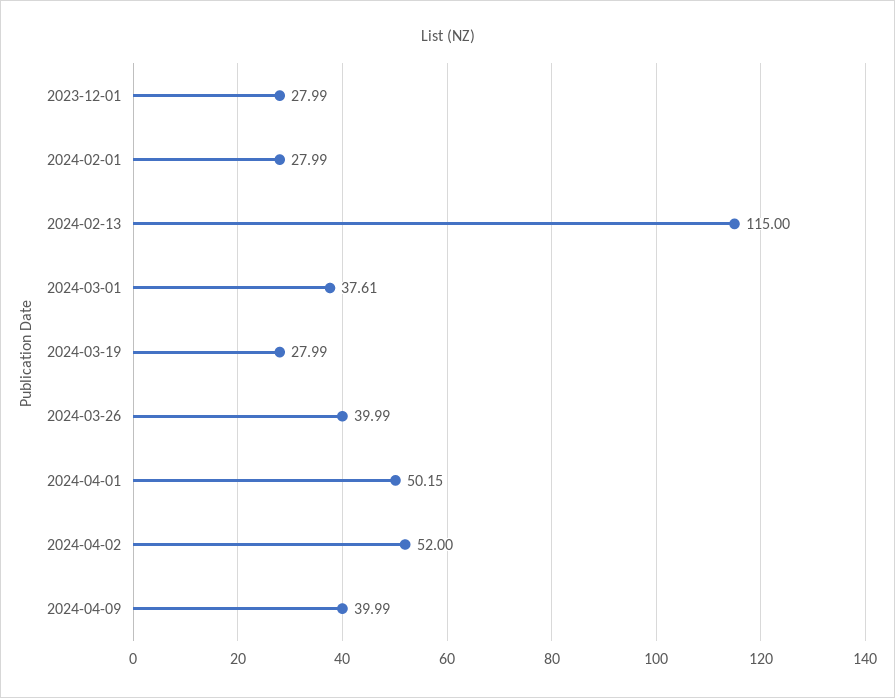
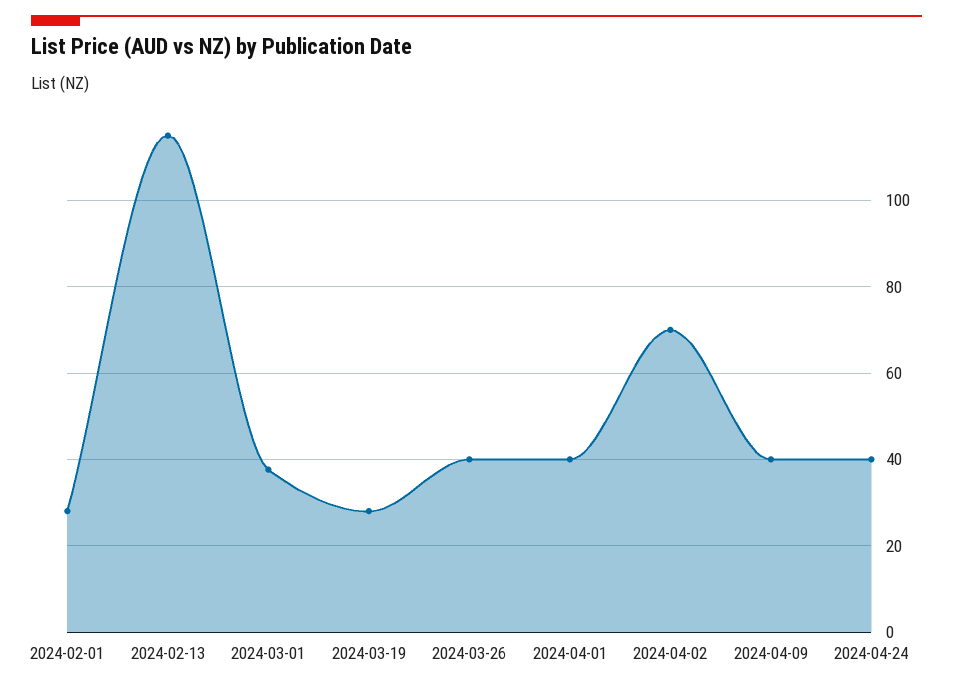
2023-12-01: 27.99 -> none
2024-04-01: 50.15 -> 40
2024-04-02: 52 -> 70
2024-04-24: none -> 40

